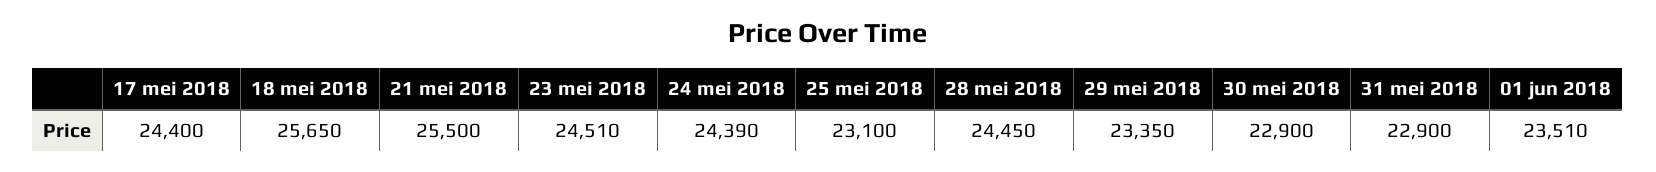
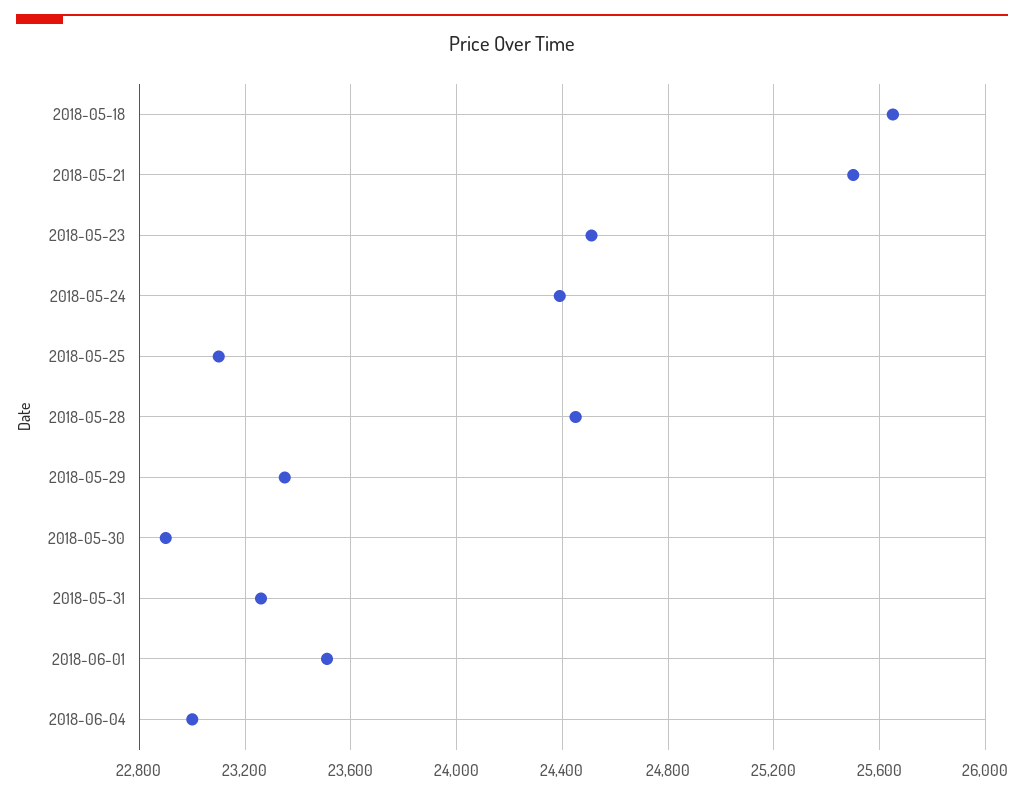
17 mei 2018: 24400 -> none
31 mei 2018: 22900 -> 23250
2018-06-04: none -> 23000

